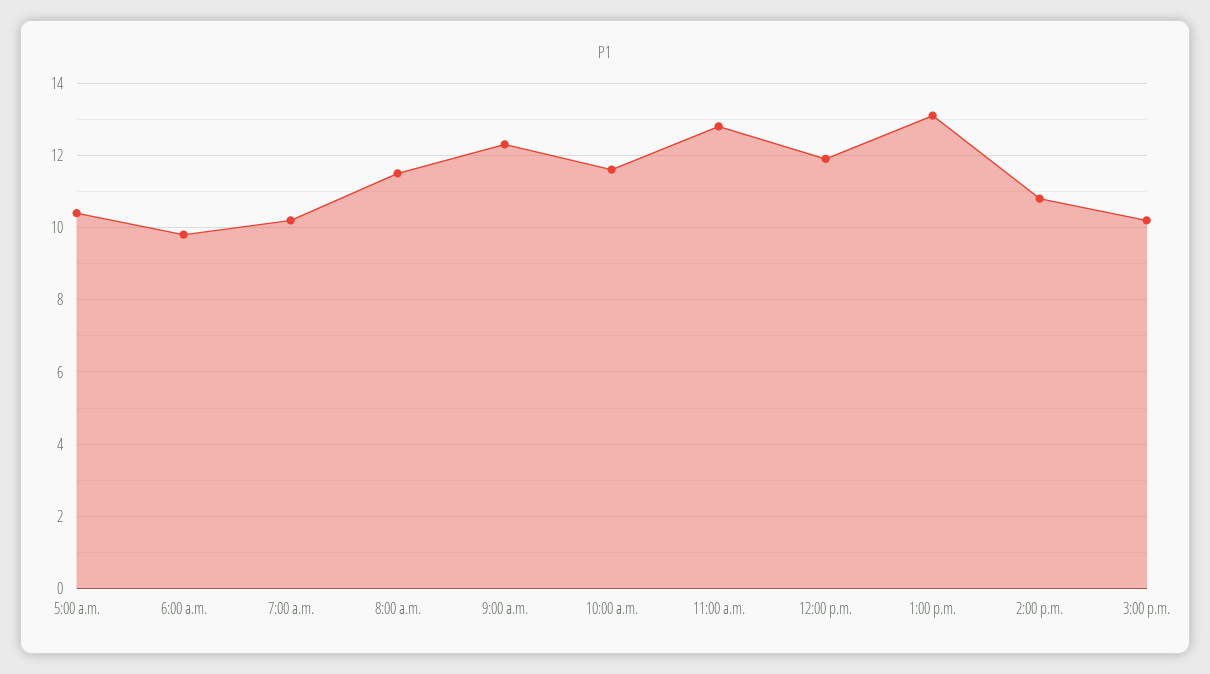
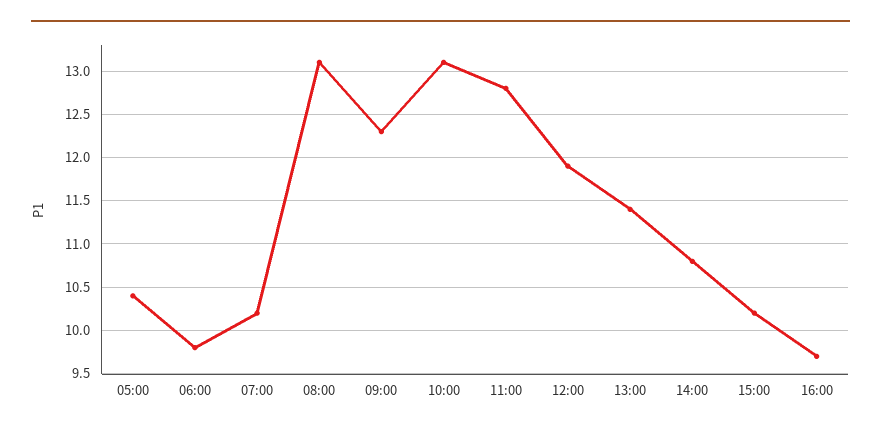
8:00 a.m.: 11.5 -> 13.1
10:00 a.m.: 11.5 -> 13.1
1:00 p.m.: 13 -> 11.4
16:00: none -> 9.7

